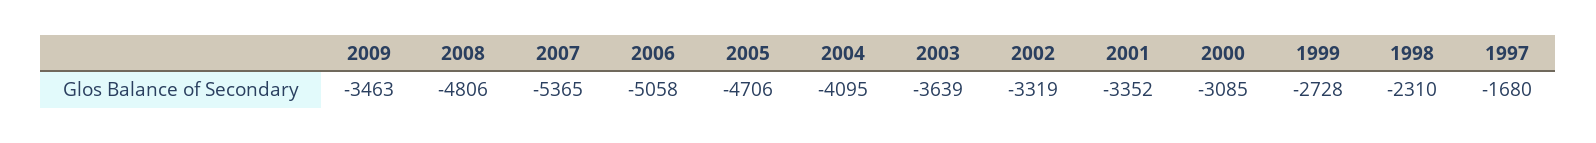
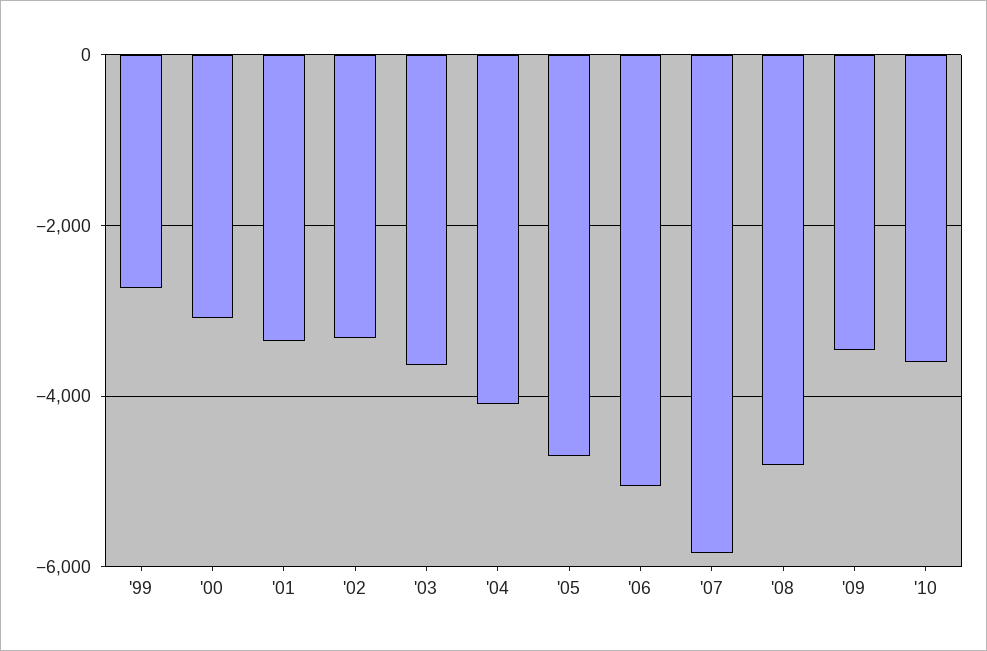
2007: -5365 -> -5800
1998: -2310 -> none
1997: -1680 -> none
'10: none -> -3600

